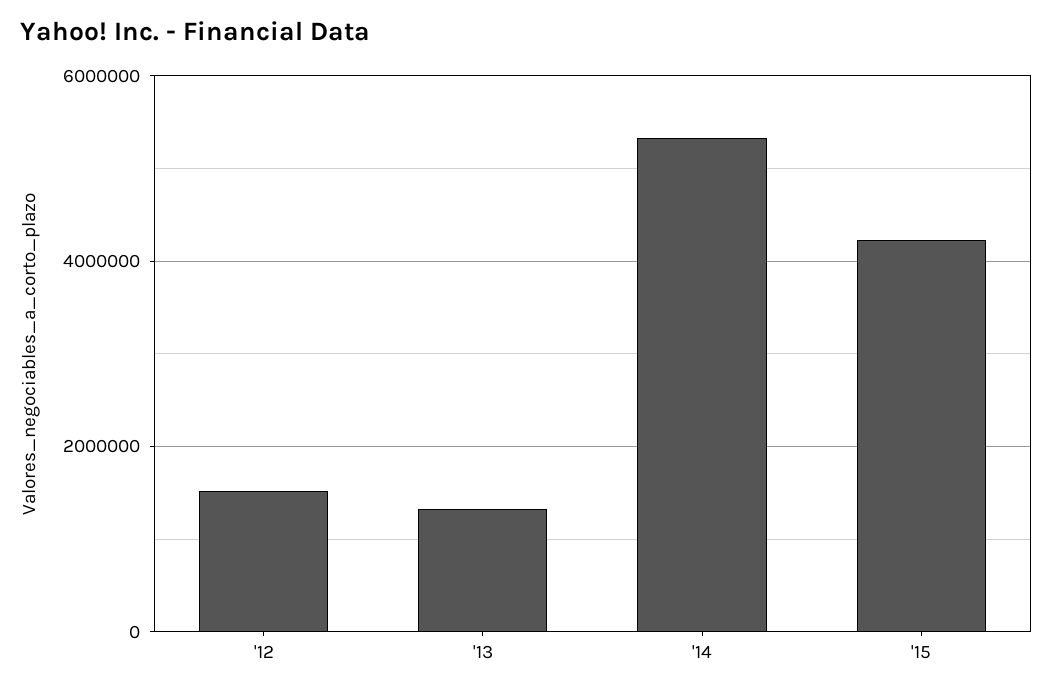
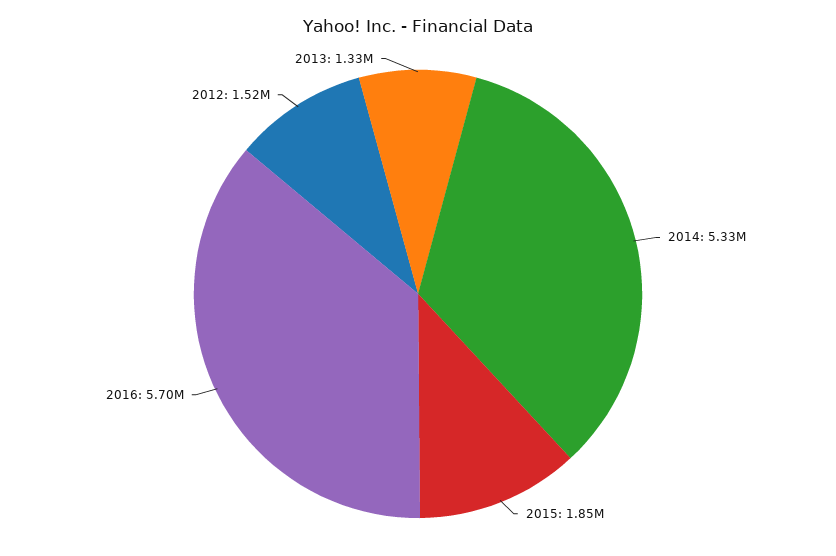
'15: 4200000 -> 1850000
2016: none -> 5700000

